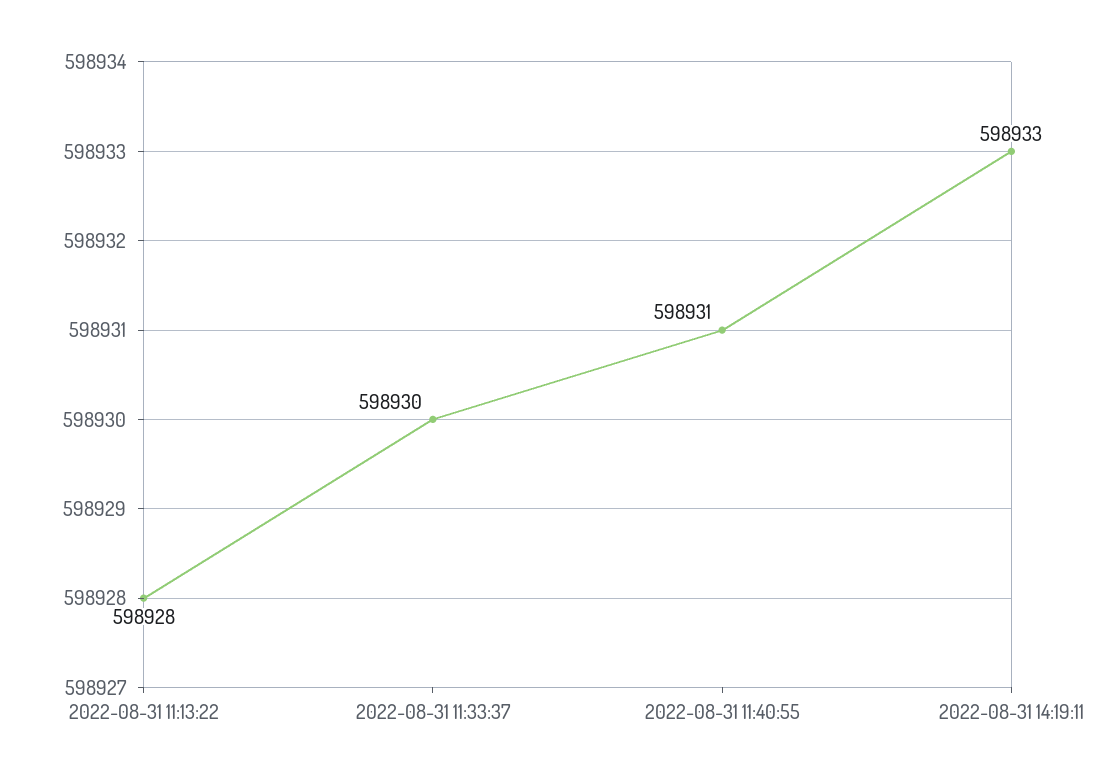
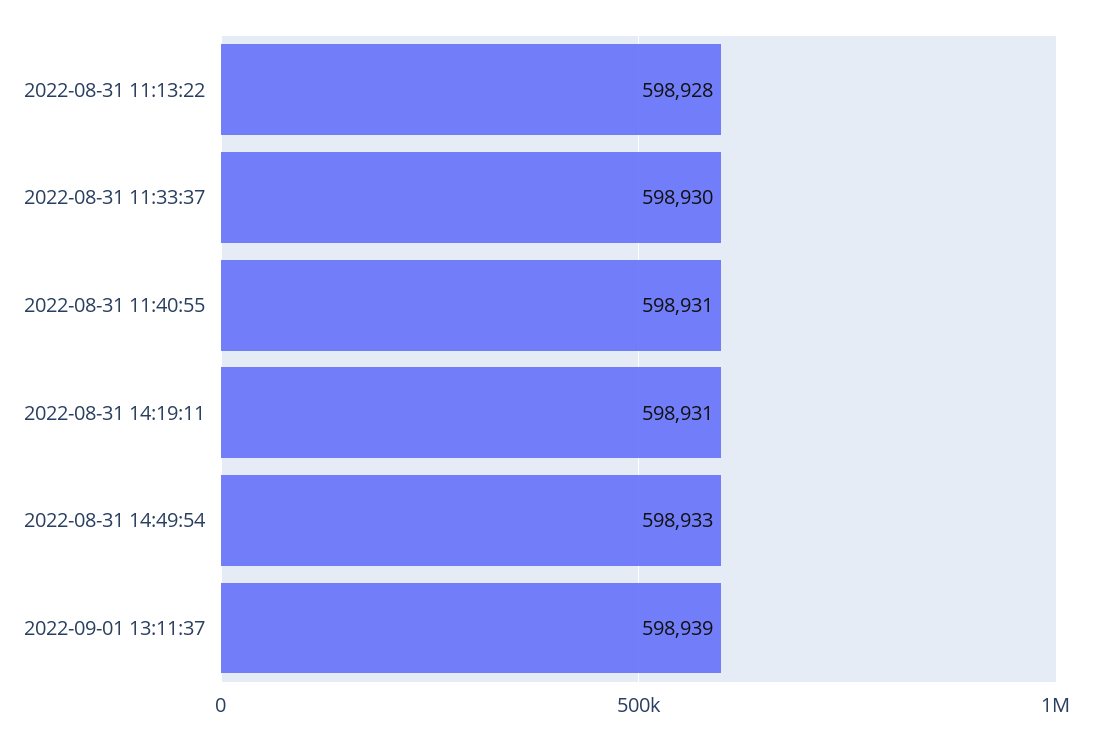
2022-08-31 14:19:11: 598933 -> 598931
2022-08-31 14:49:54: none -> 598933
2022-09-01 13:11:37: none -> 598939

